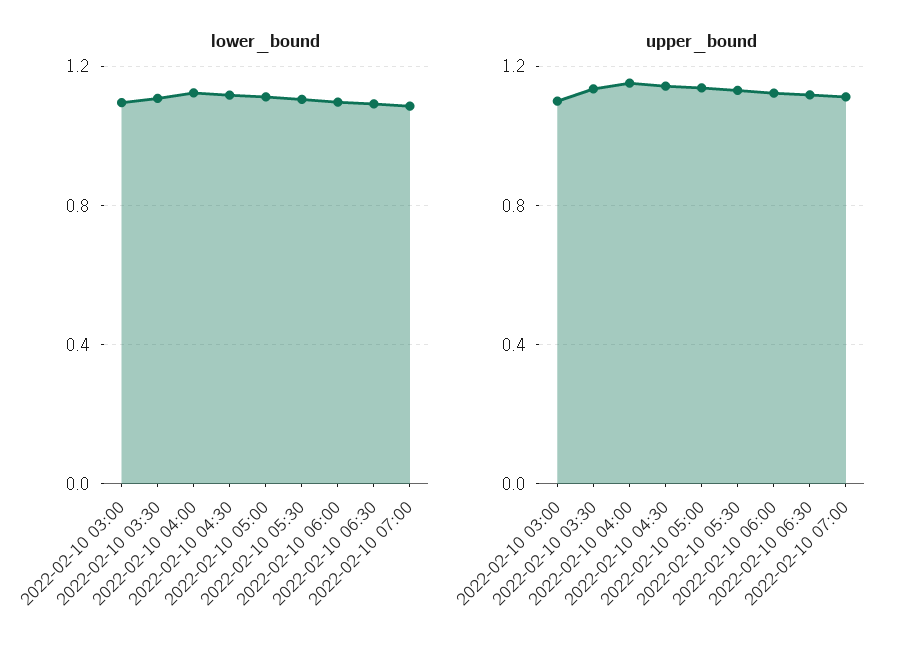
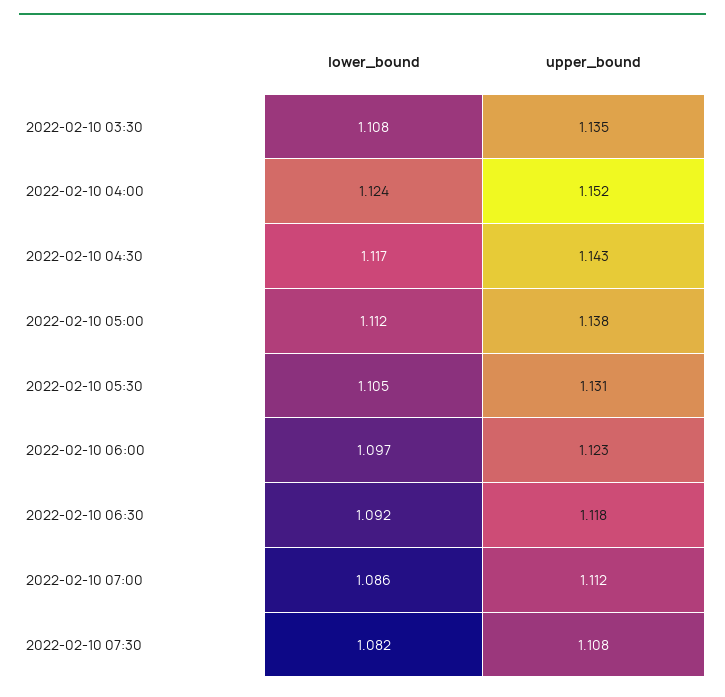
lower_bound, 2022-02-10 03:00: 1.1 -> none
upper_bound, 2022-02-10 03:00: 1.1 -> none
lower_bound, 2022-02-10 07:30: none -> 1.082
upper_bound, 2022-02-10 07:30: none -> 1.108

